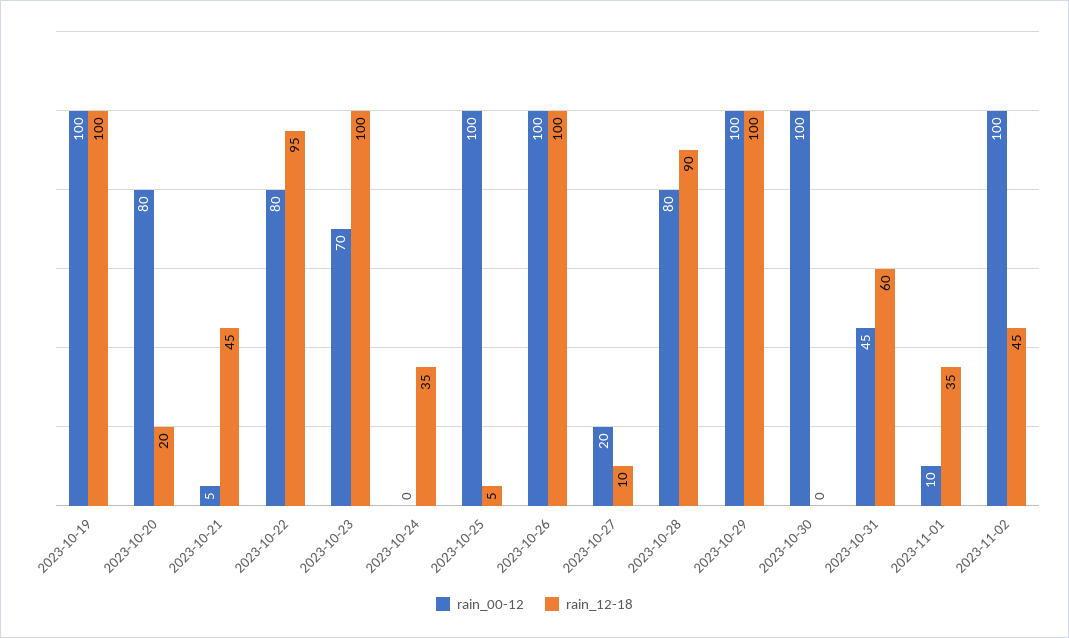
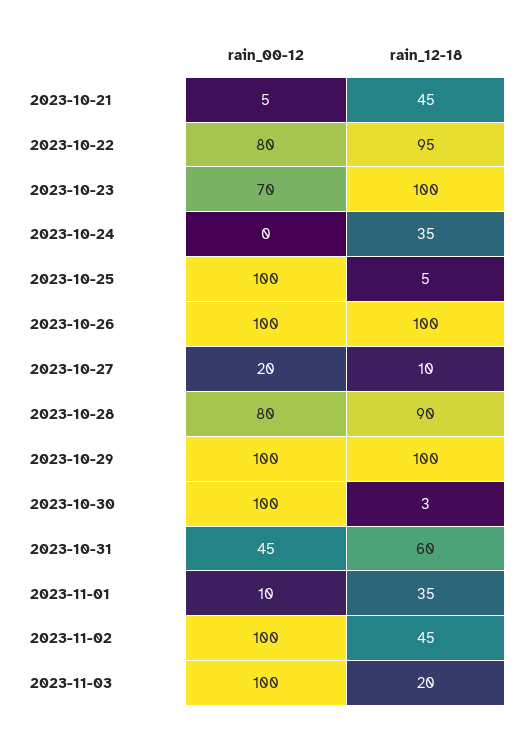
rain_00-12, 2023-10-19: 100 -> none
rain_12-18, 2023-10-19: 100 -> none
rain_00-12, 2023-10-20: 80 -> none
rain_12-18, 2023-10-20: 20 -> none
rain_12-18, 2023-10-30: 0 -> 3
rain_00-12, 2023-11-03: none -> 100
rain_12-18, 2023-11-03: none -> 20

